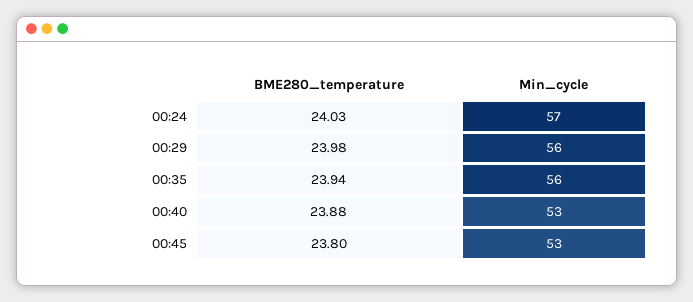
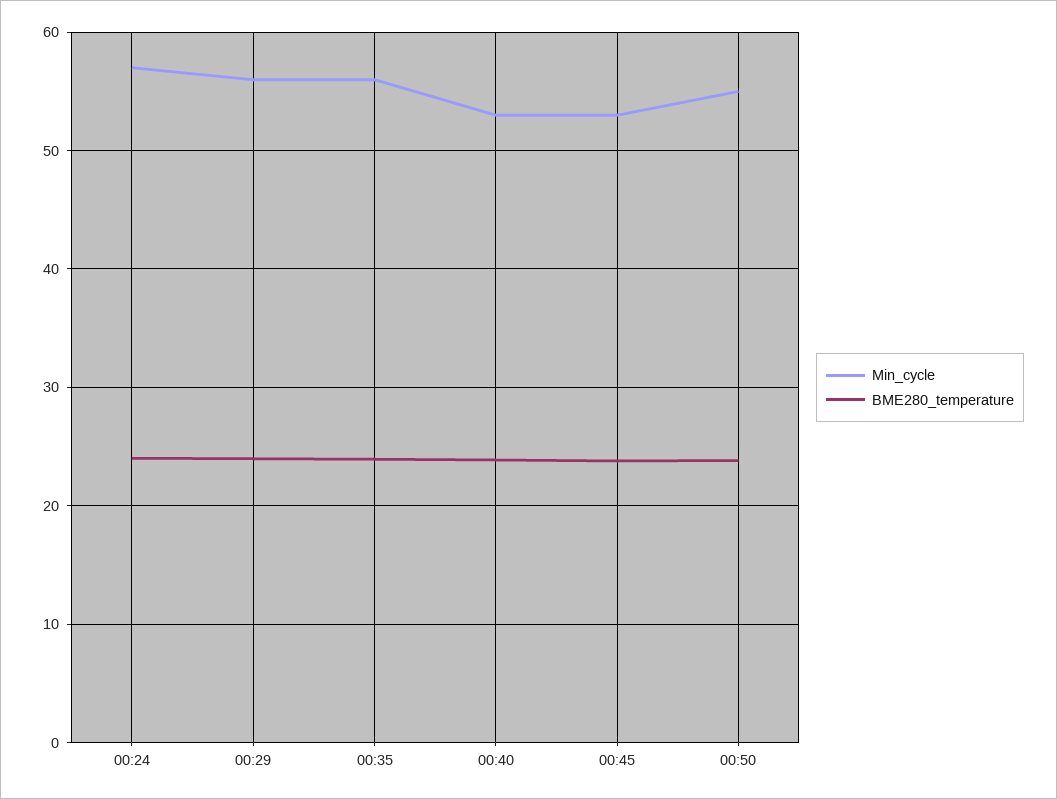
Min_cycle, 00:50: none -> 55
BME280_temperature, 00:50: none -> 24

